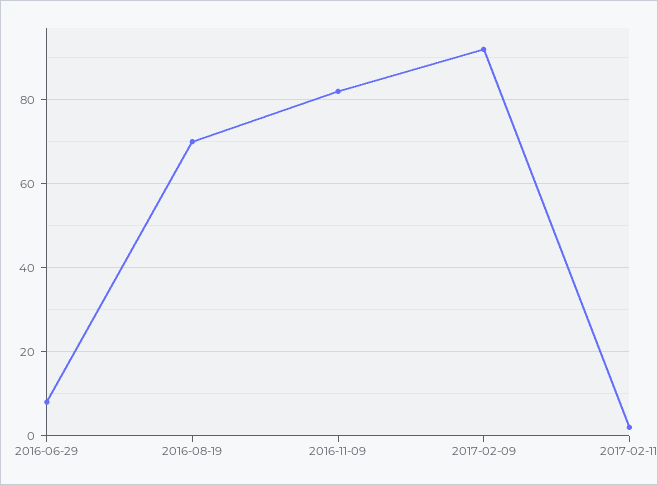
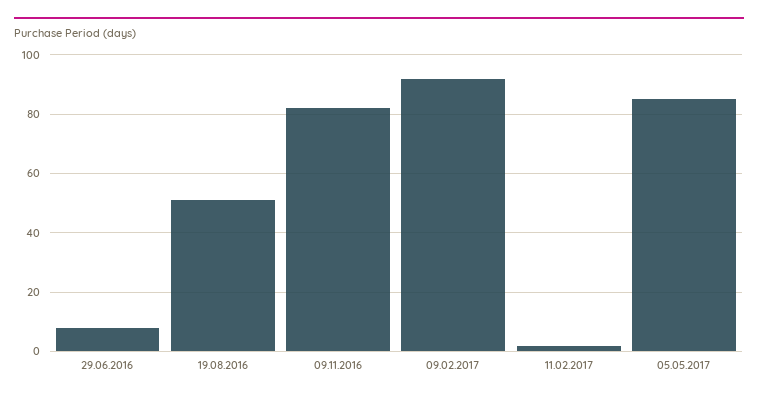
2016-08-19: 70 -> 50
05.05.2017: none -> 85

